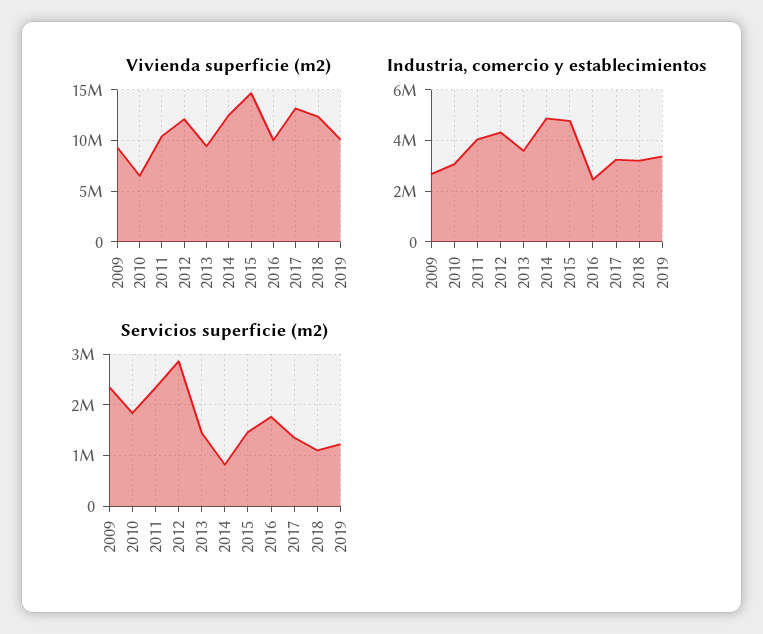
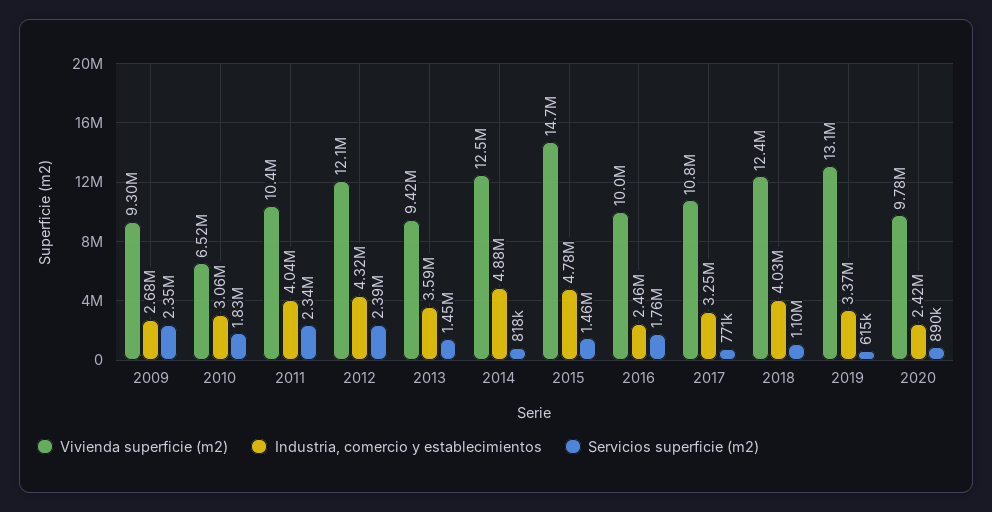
Vivienda superficie (m2), 2017: 13000000 -> 10800000
Vivienda superficie (m2), 2019: 10000000 -> 13100000
Industria, comercio y establecimientos, 2018: 3250000 -> 4030000
Servicios superficie (m2), 2012: 2800000 -> 2390000
Servicios superficie (m2), 2017: 1400000 -> 771000
Servicios superficie (m2), 2019: 1200000 -> 615000
Vivienda superficie (m2), 2020: none -> 9780000
Industria, comercio y establecimientos, 2020: none -> 2420000
Servicios superficie (m2), 2020: none -> 890000

